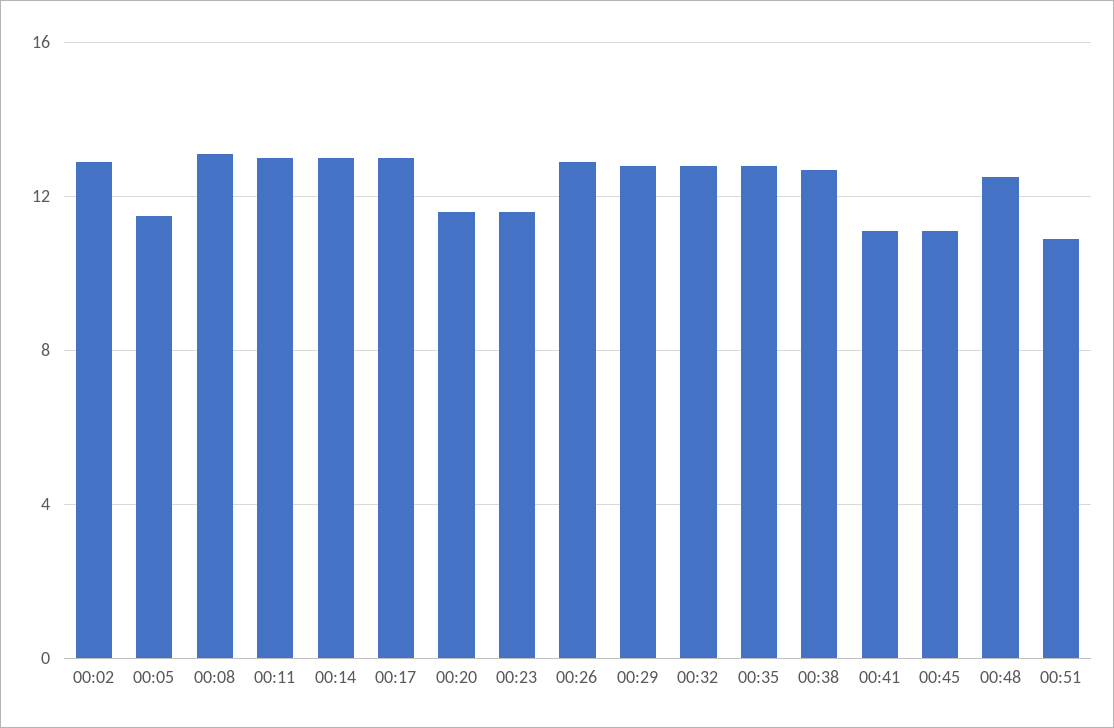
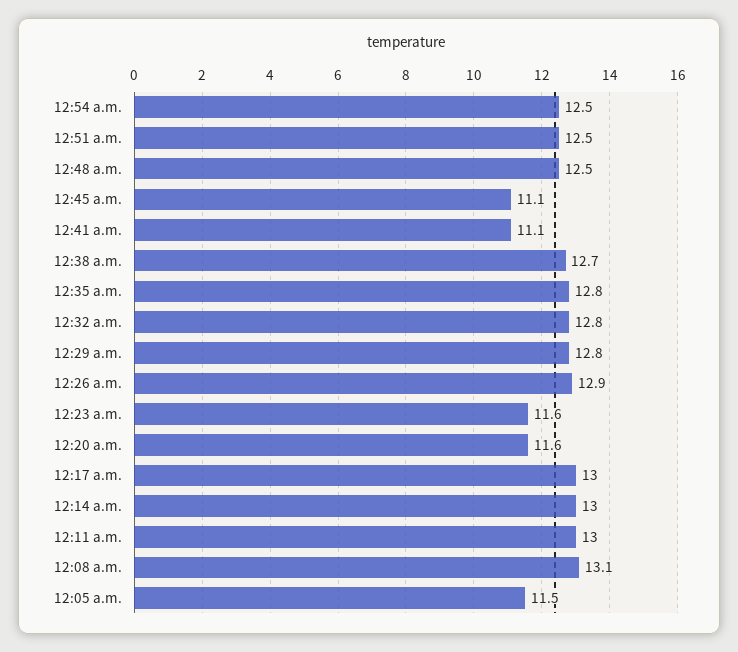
00:02: 13 -> none
00:51: 11 -> 12.5
12:54 a.m.: none -> 12.5

